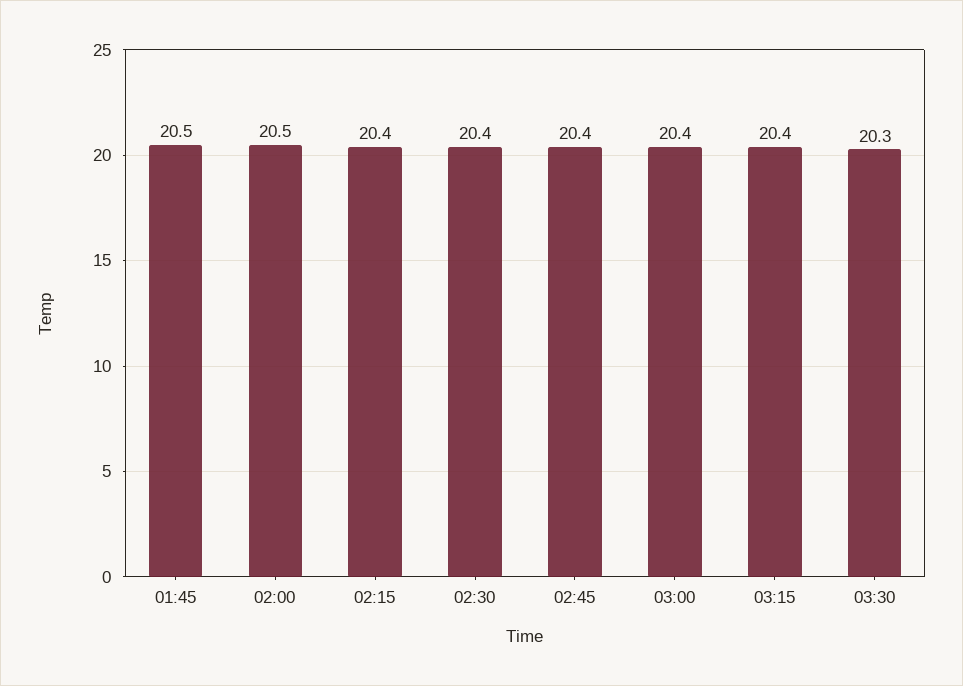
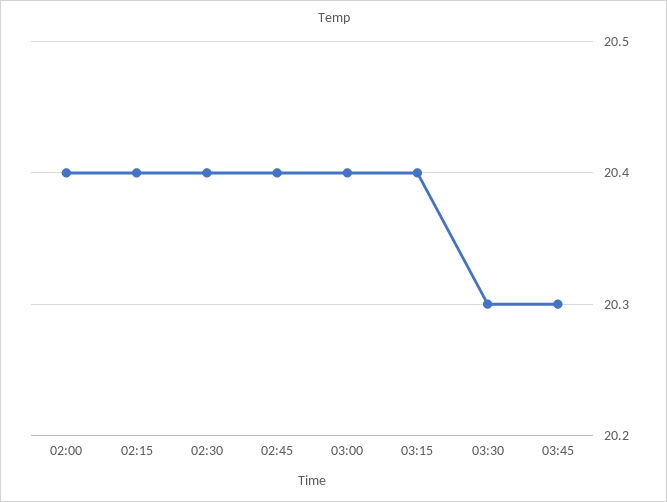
01:45: 20.5 -> none
02:00: 20.5 -> 20.4
03:45: none -> 20.3

